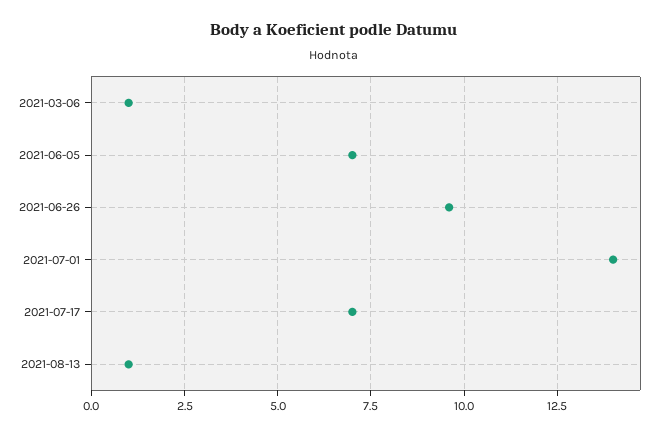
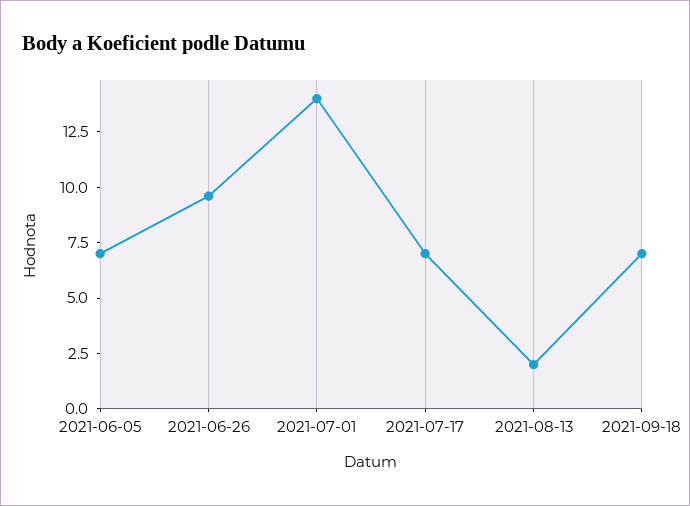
2021-03-06: 1 -> none
2021-08-13: 1 -> 2
2021-09-18: none -> 7

